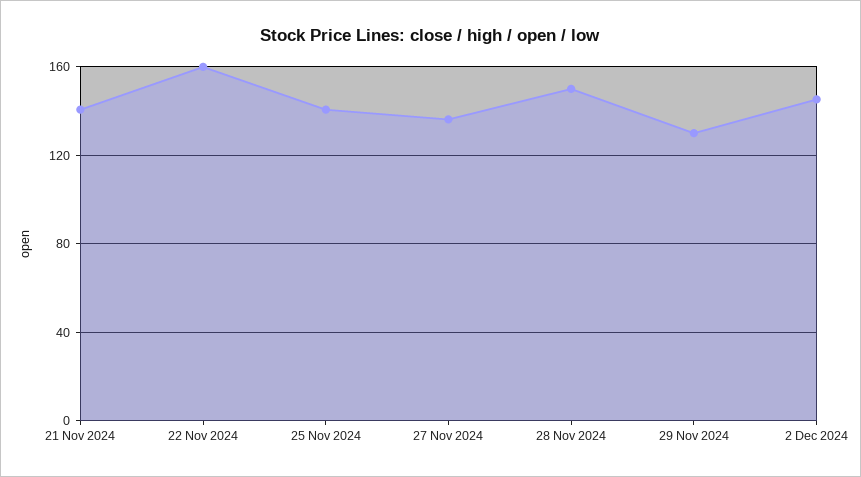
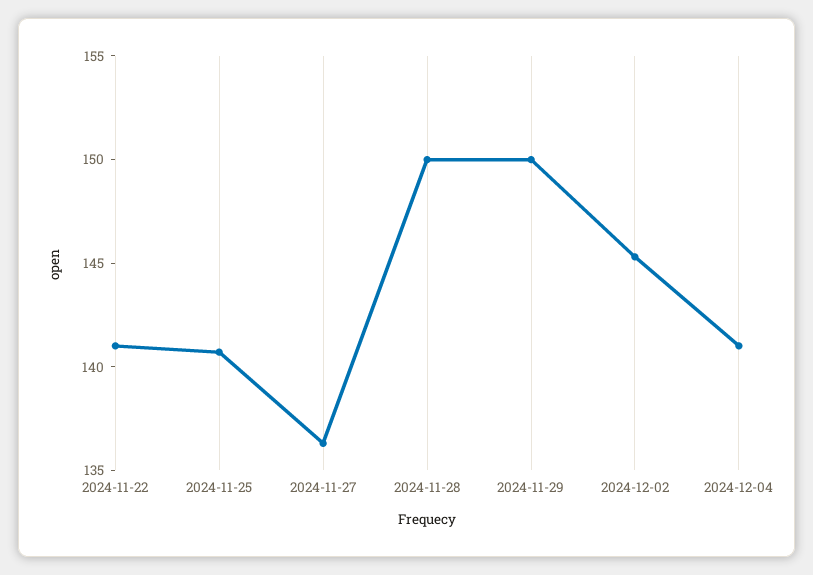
21 Nov 2024: 140 -> none
22 Nov 2024: 160 -> 141
29 Nov 2024: 130 -> 150
2024-12-04: none -> 141

